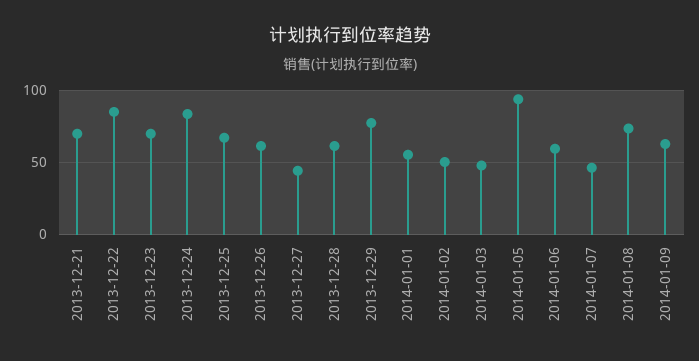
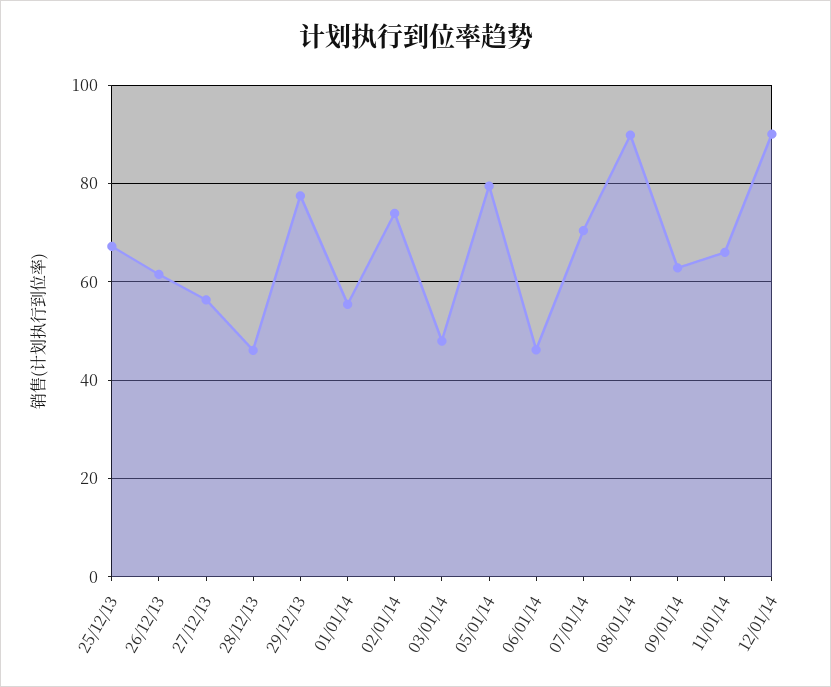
2013-12-21: 70 -> none
2013-12-22: 85 -> none
2013-12-23: 70 -> none
2013-12-24: 85 -> none
2013-12-27: 45 -> 56
2013-12-28: 60 -> 46
2014-01-02: 50 -> 74
2014-01-05: 95 -> 80
2014-01-06: 60 -> 46
2014-01-07: 45 -> 70
2014-01-08: 75 -> 90
11/01/14: none -> 66
12/01/14: none -> 90

